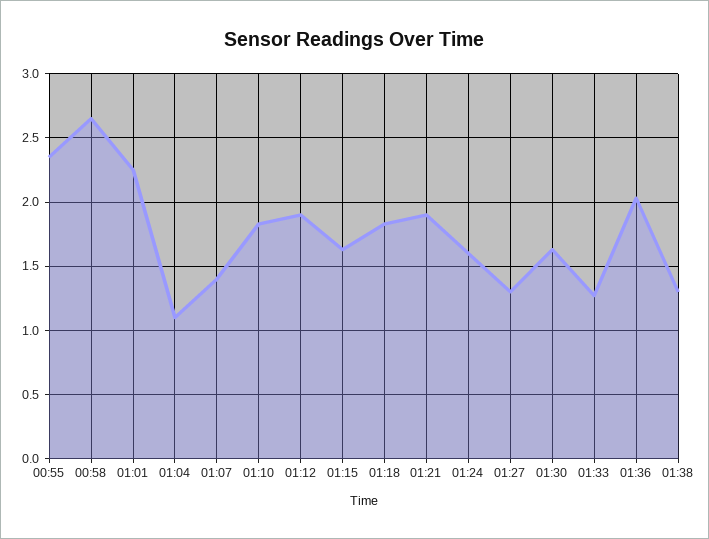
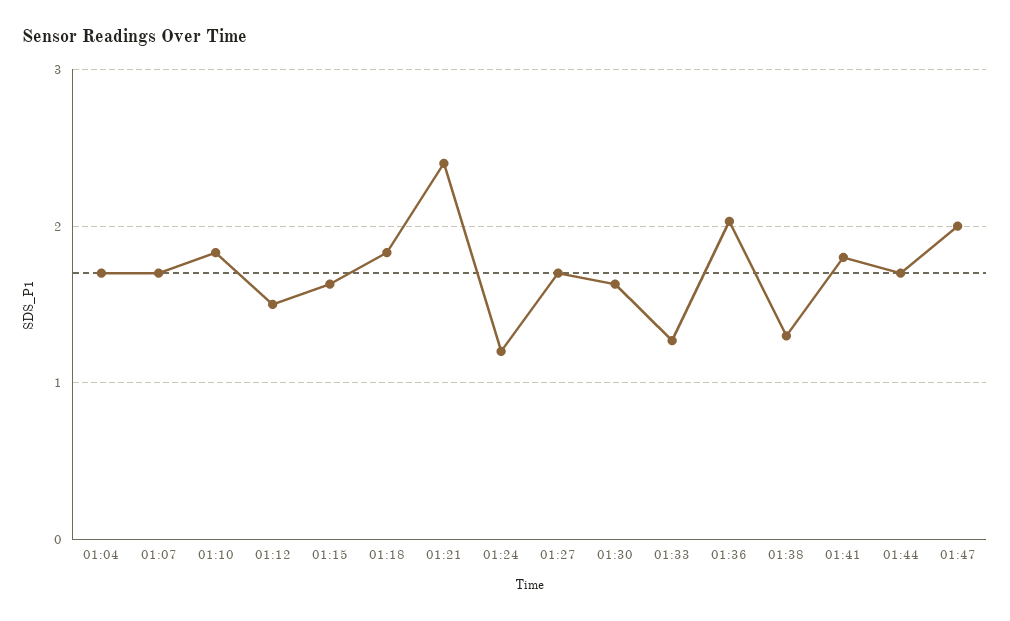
00:55: 2.35 -> none
00:58: 2.65 -> none
01:01: 2.25 -> none
01:04: 1.1 -> 1.7
01:07: 1.4 -> 1.7
01:12: 1.9 -> 1.5
01:21: 1.9 -> 2.4
01:24: 1.6 -> 1.2
01:27: 1.3 -> 1.7
01:41: none -> 1.8
01:44: none -> 1.7
01:47: none -> 2

